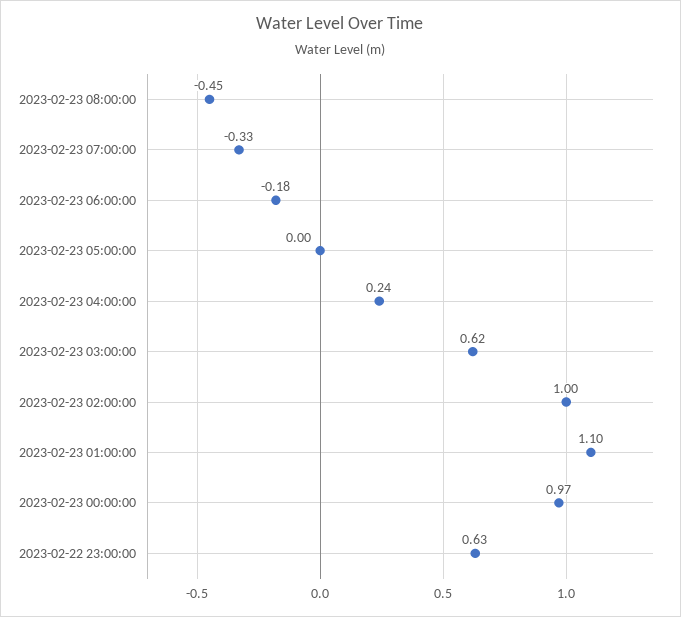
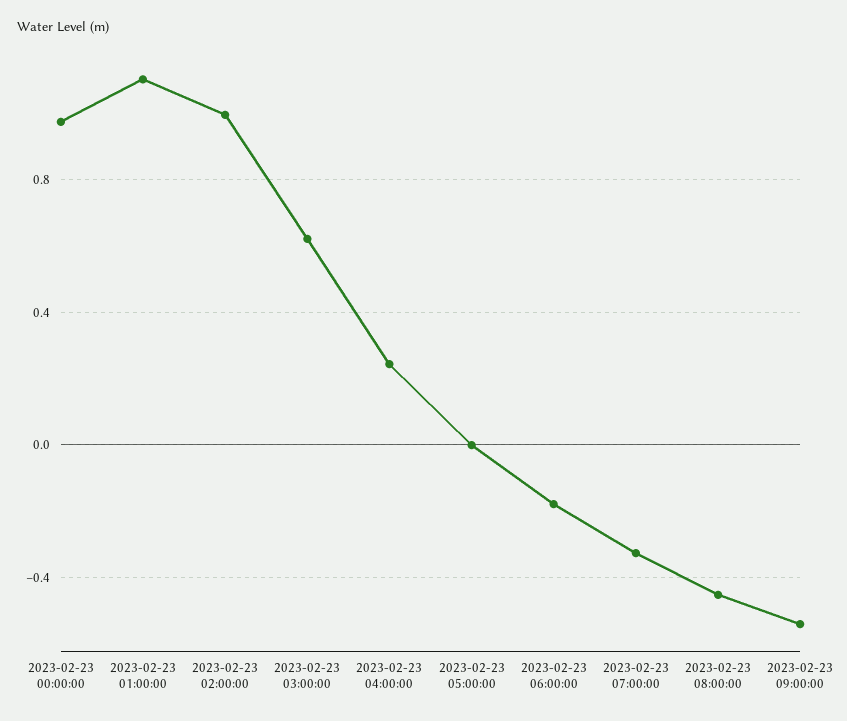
2023-02-22 23:00:00: 0.63 -> none
2023-02-23 09:00:00: none -> -0.55

